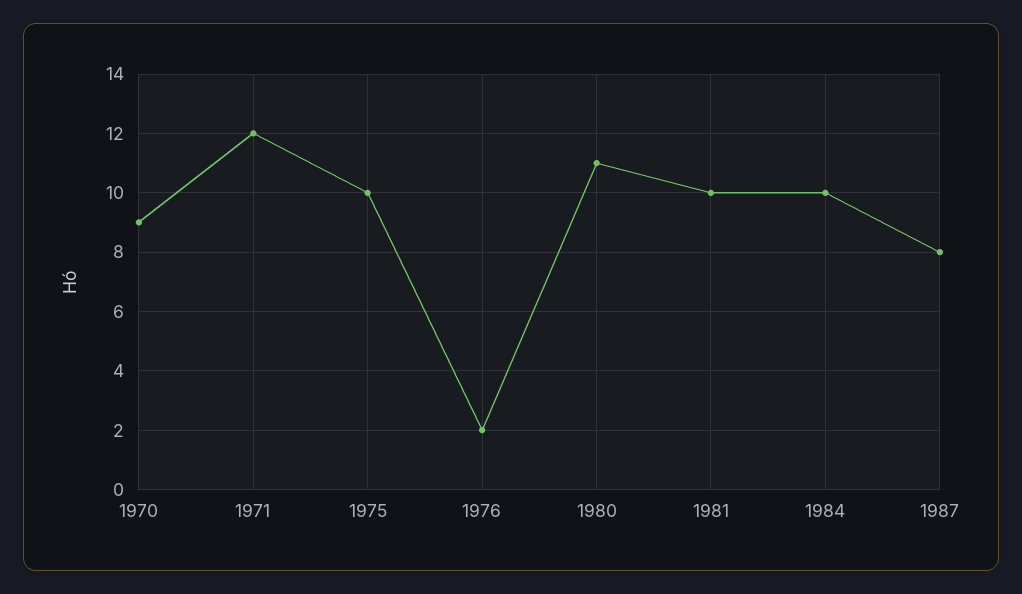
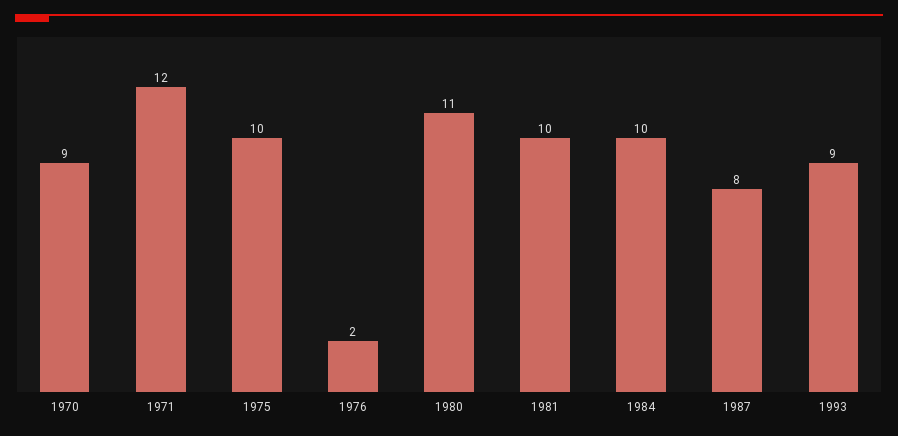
1993: none -> 9

